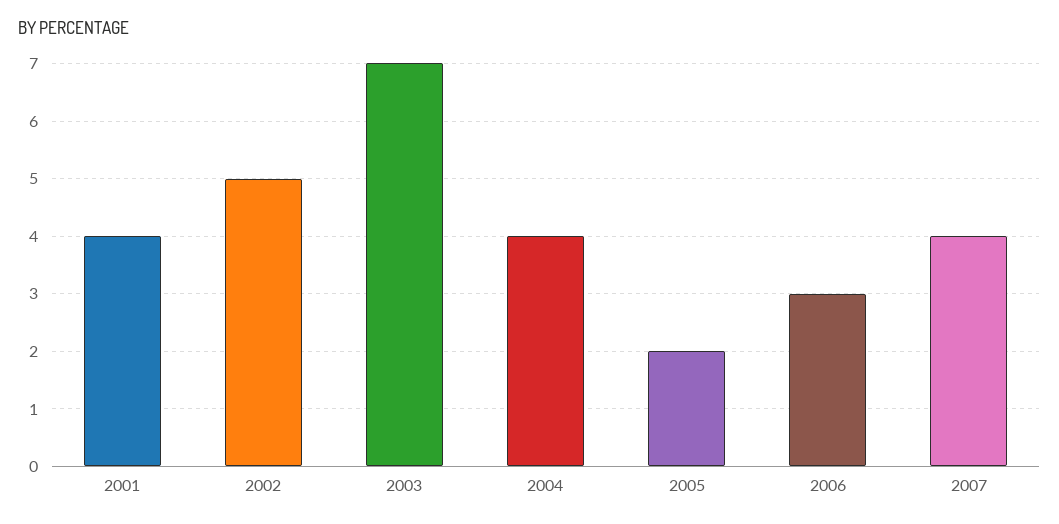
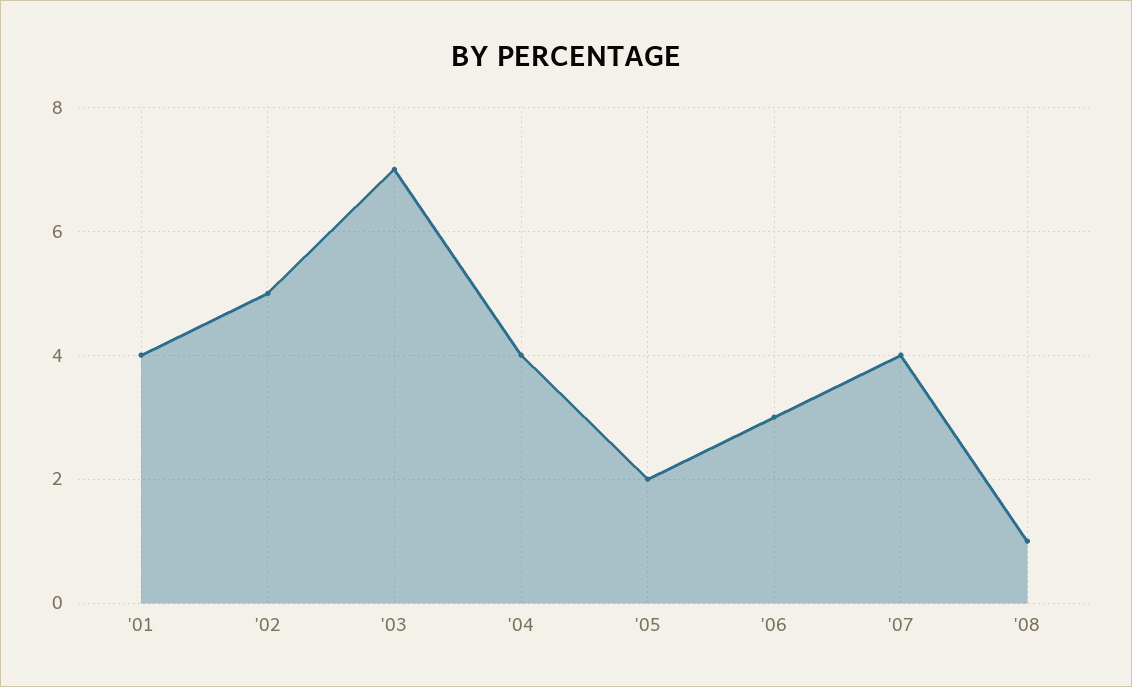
'08: none -> 1

